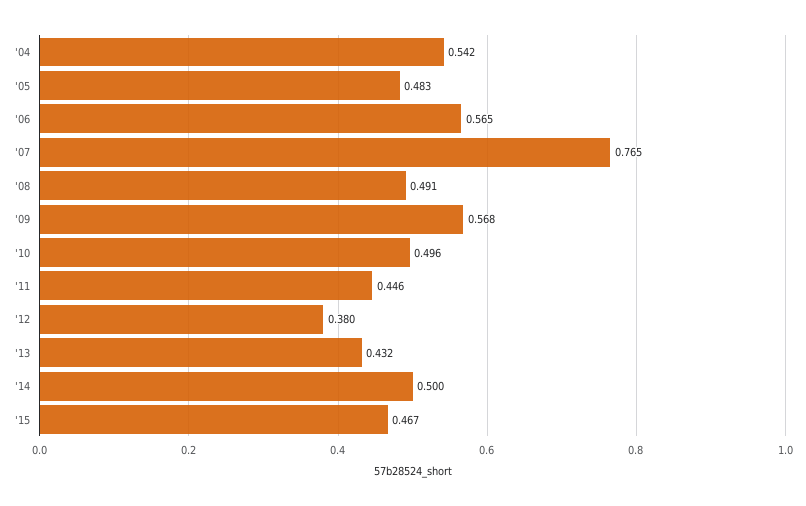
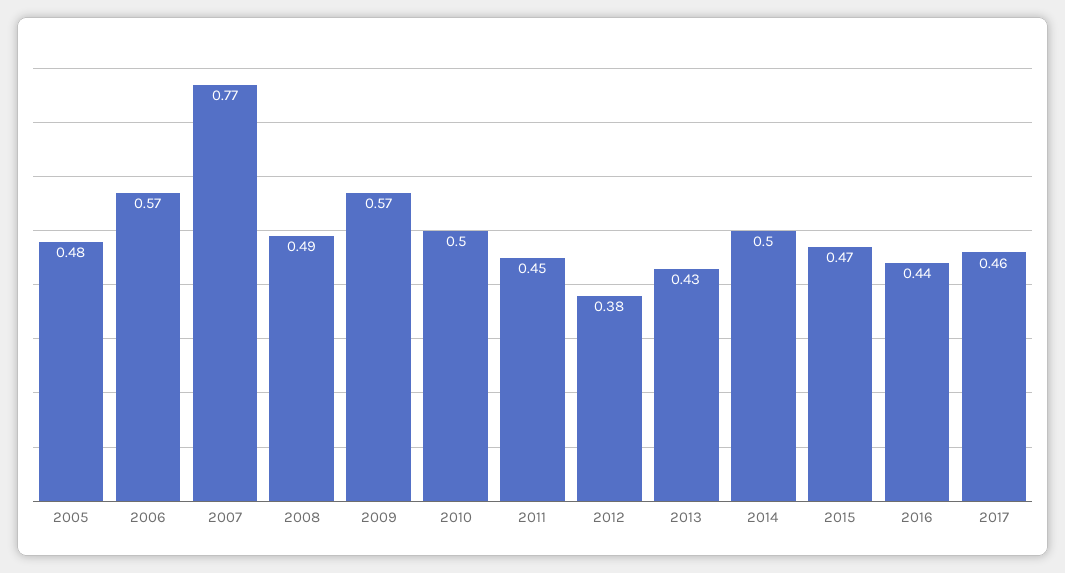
'04: 0.542 -> none
2016: none -> 0.44
2017: none -> 0.46

